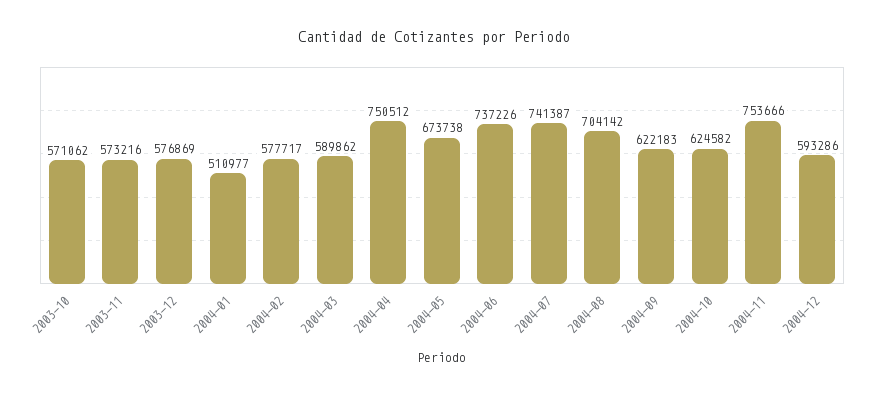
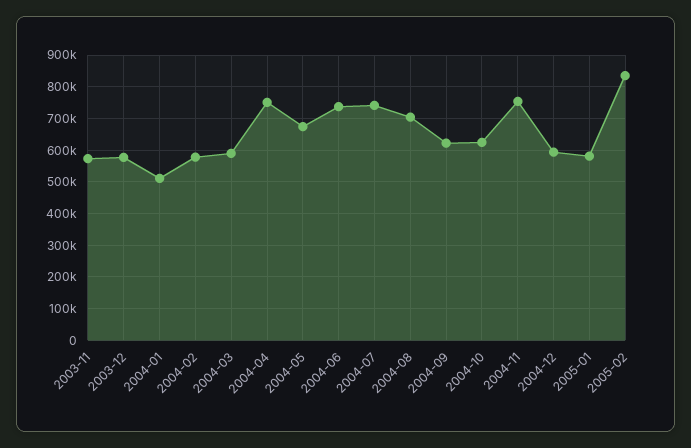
2003-10: 571062 -> none
2005-01: none -> 580000
2005-02: none -> 840000

